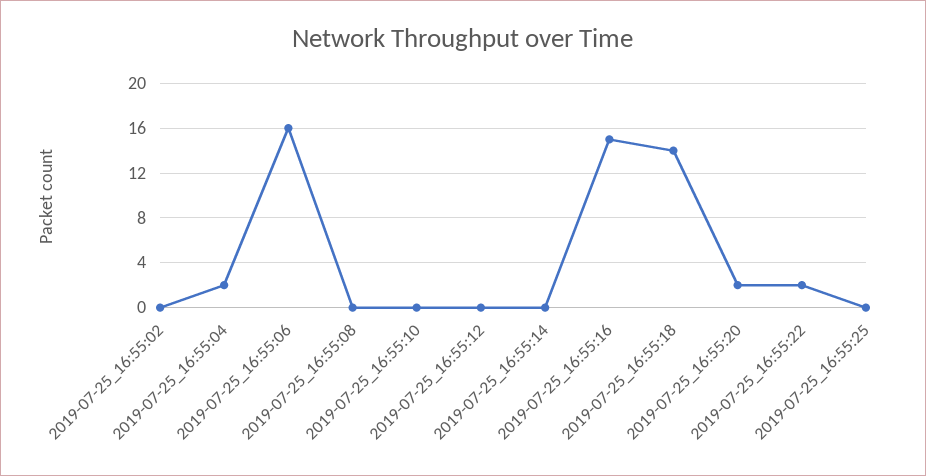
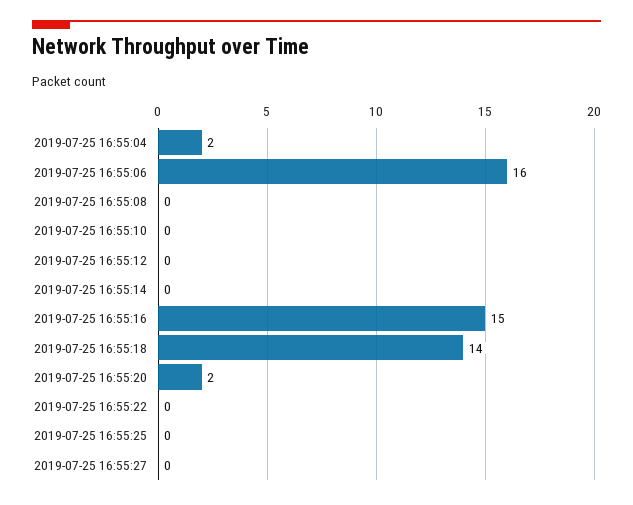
2019-07-25_16:55:02: 0 -> none
2019-07-25_16:55:22: 2 -> 0
2019-07-25 16:55:27: none -> 0

